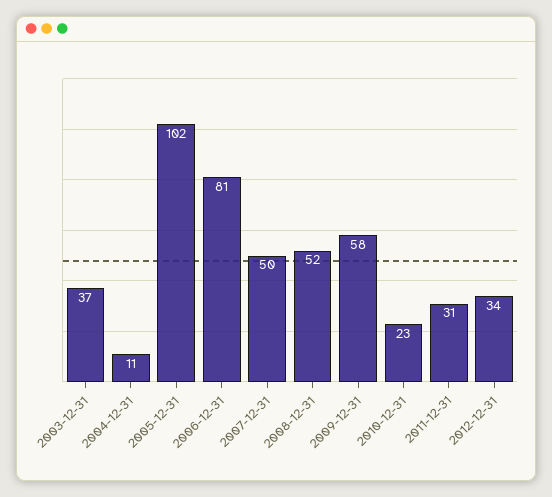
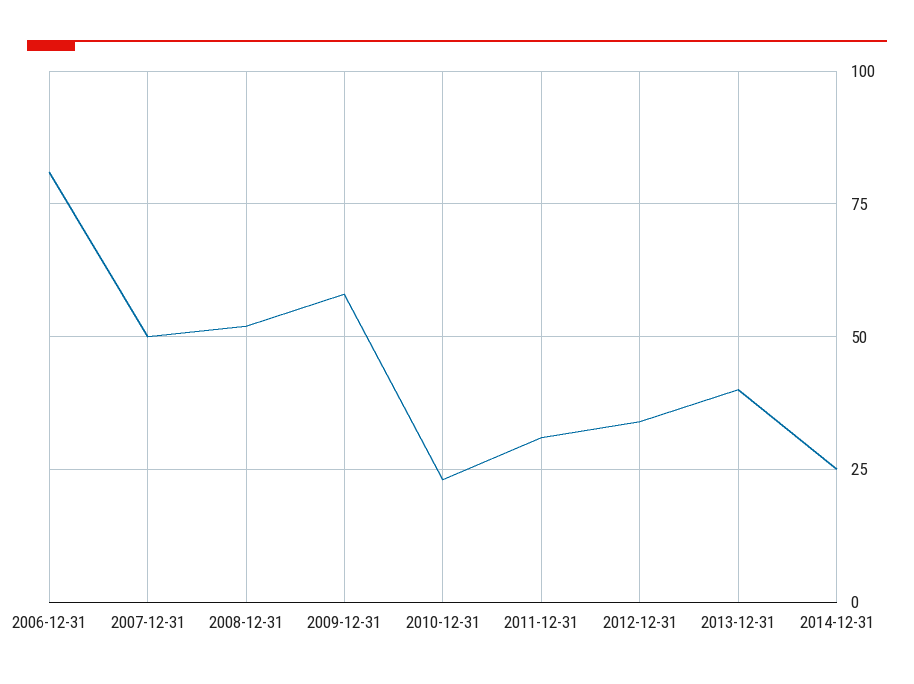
2003-12-31: 37 -> none
2004-12-31: 11 -> none
2005-12-31: 102 -> none
2013-12-31: none -> 40
2014-12-31: none -> 25

